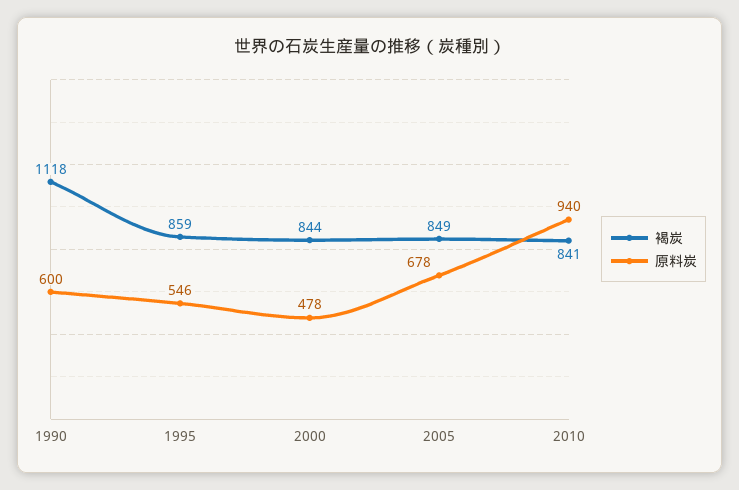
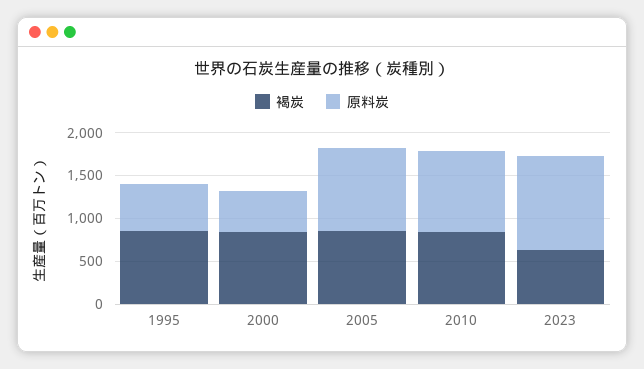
褐炭, 1990: 1118 -> none
原料炭, 1990: 600 -> none
原料炭, 2005: 678 -> 1000
褐炭, 2023: none -> 600
原料炭, 2023: none -> 1100

